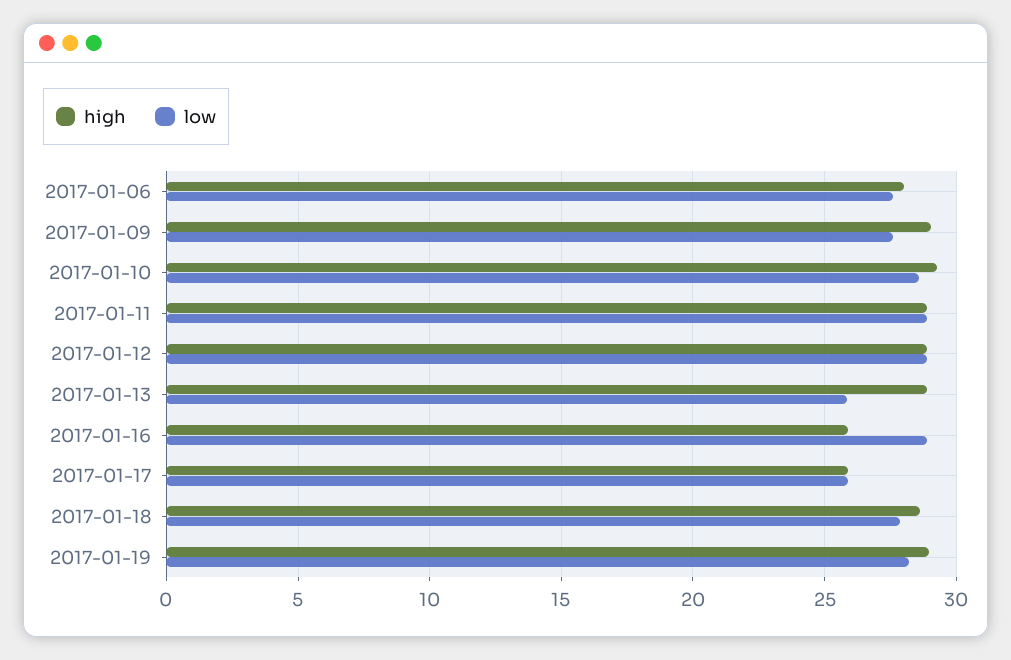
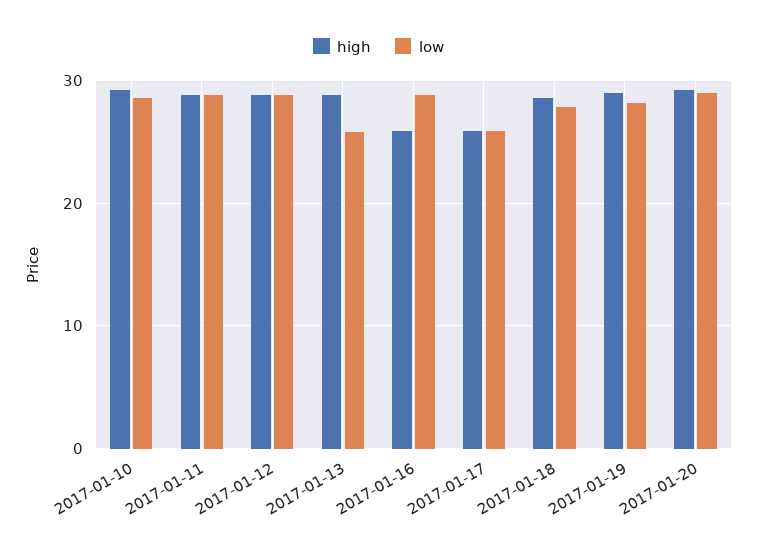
high, 2017-01-06: 28 -> none
low, 2017-01-06: 27.5 -> none
high, 2017-01-09: 29 -> none
low, 2017-01-09: 27.5 -> none
high, 2017-01-20: none -> 29
low, 2017-01-20: none -> 29

